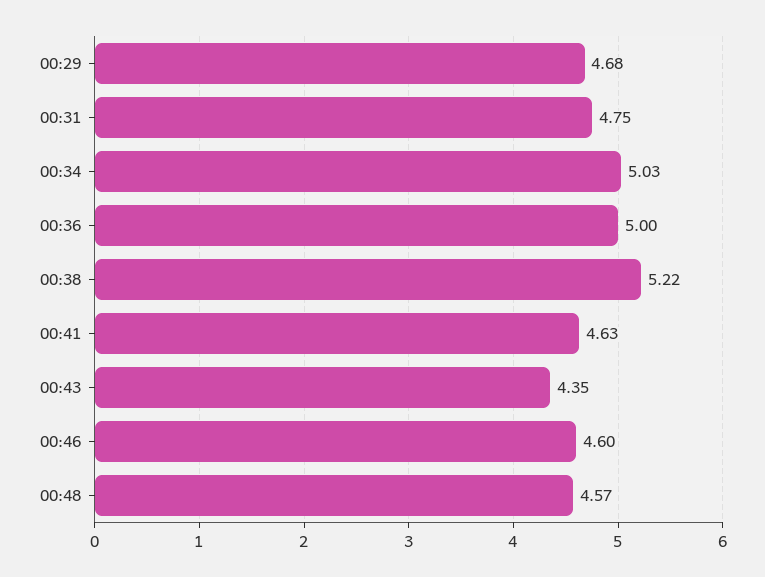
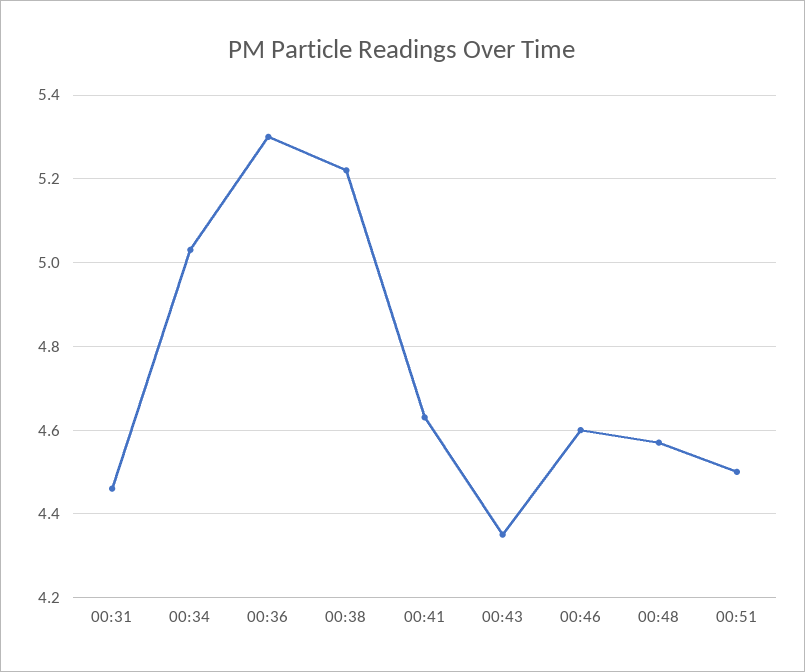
00:29: 4.68 -> none
00:31: 4.75 -> 4.45
00:36: 5 -> 5.3
00:51: none -> 4.5

